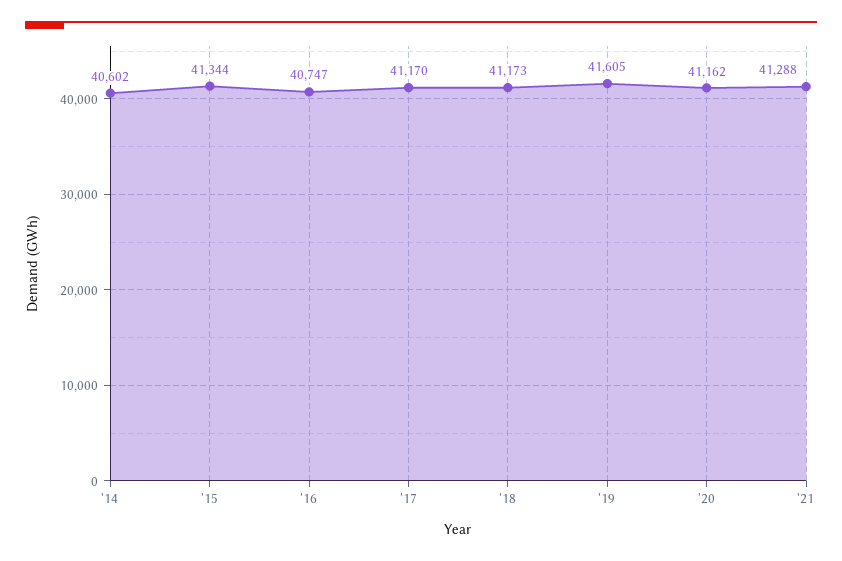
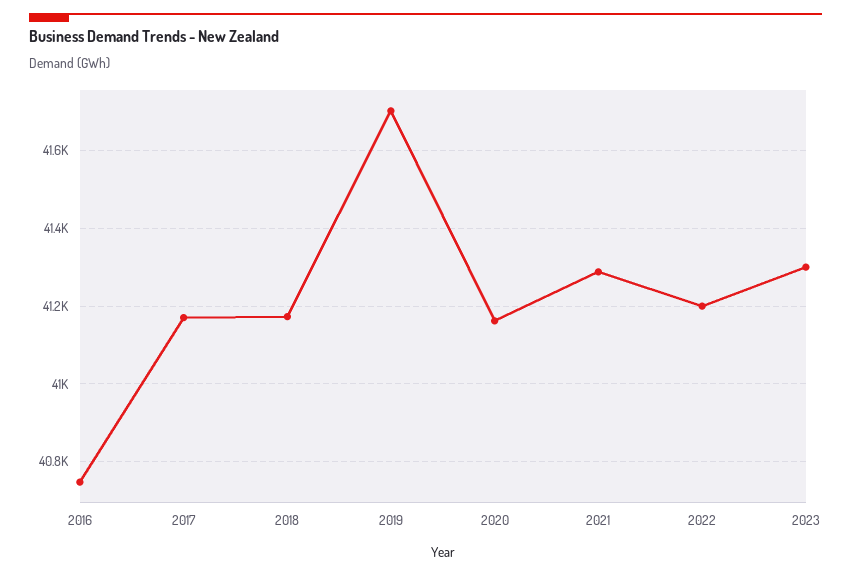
'14: 40602 -> none
'15: 41344 -> none
'19: 41605 -> 41700
2022: none -> 41200
2023: none -> 41300

